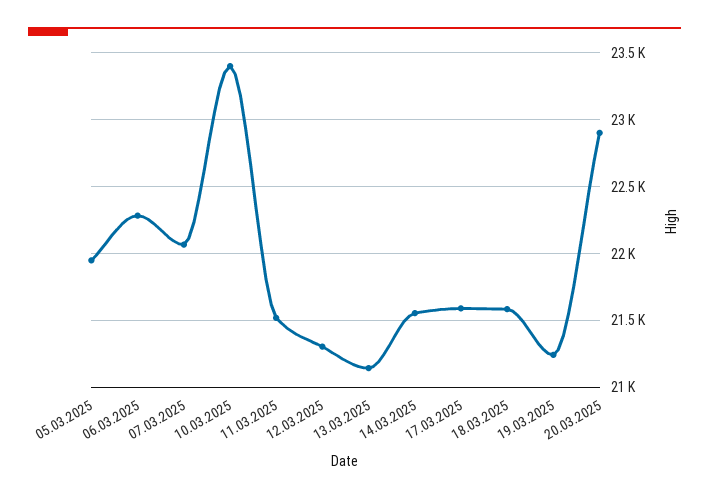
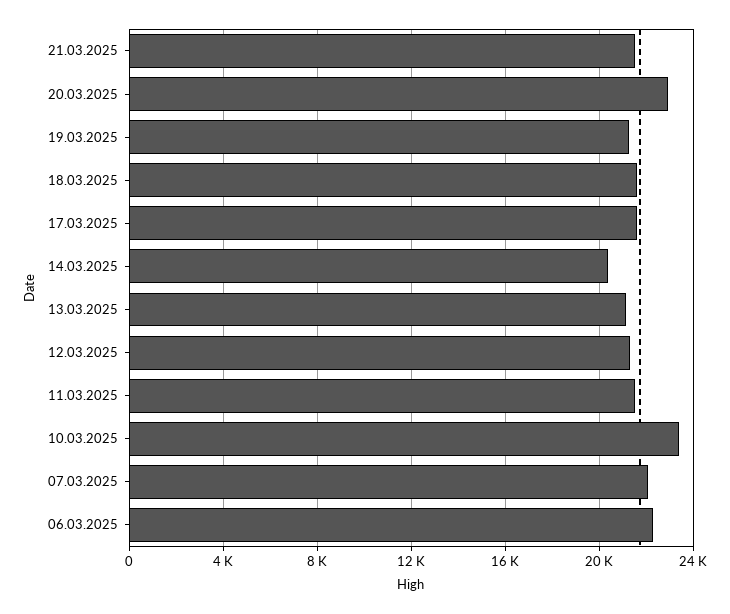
05.03.2025: 21950 -> none
14.03.2025: 21550 -> 20500
21.03.2025: none -> 21500

